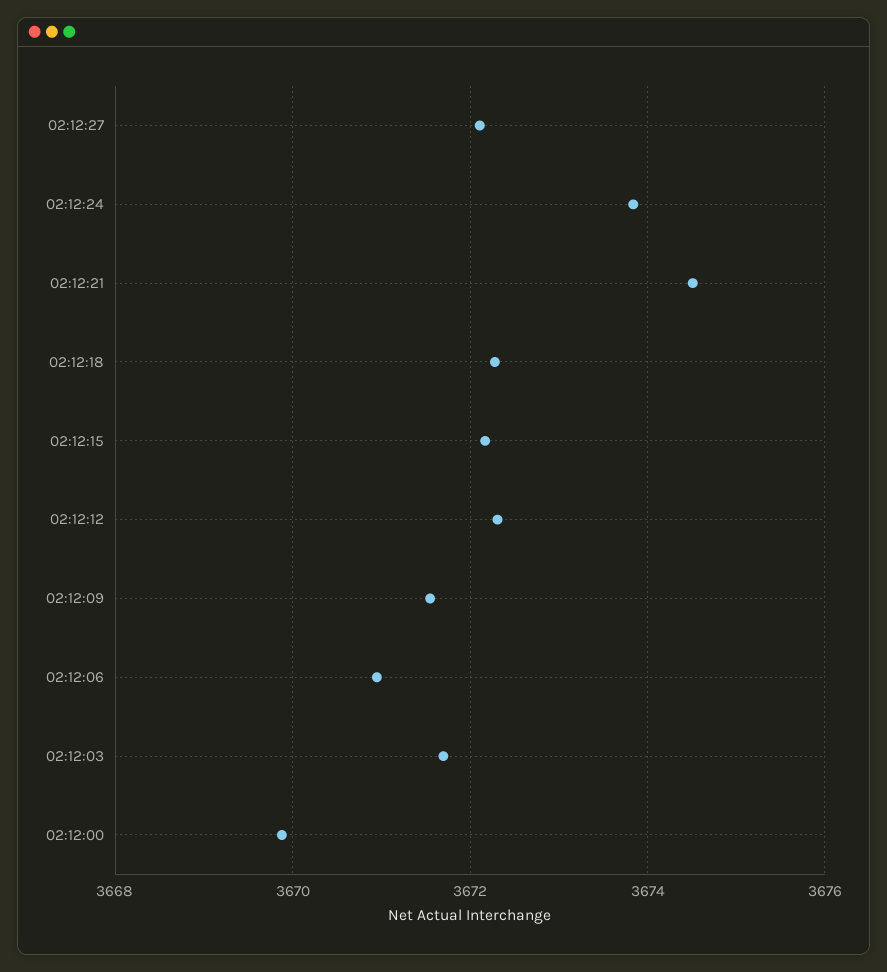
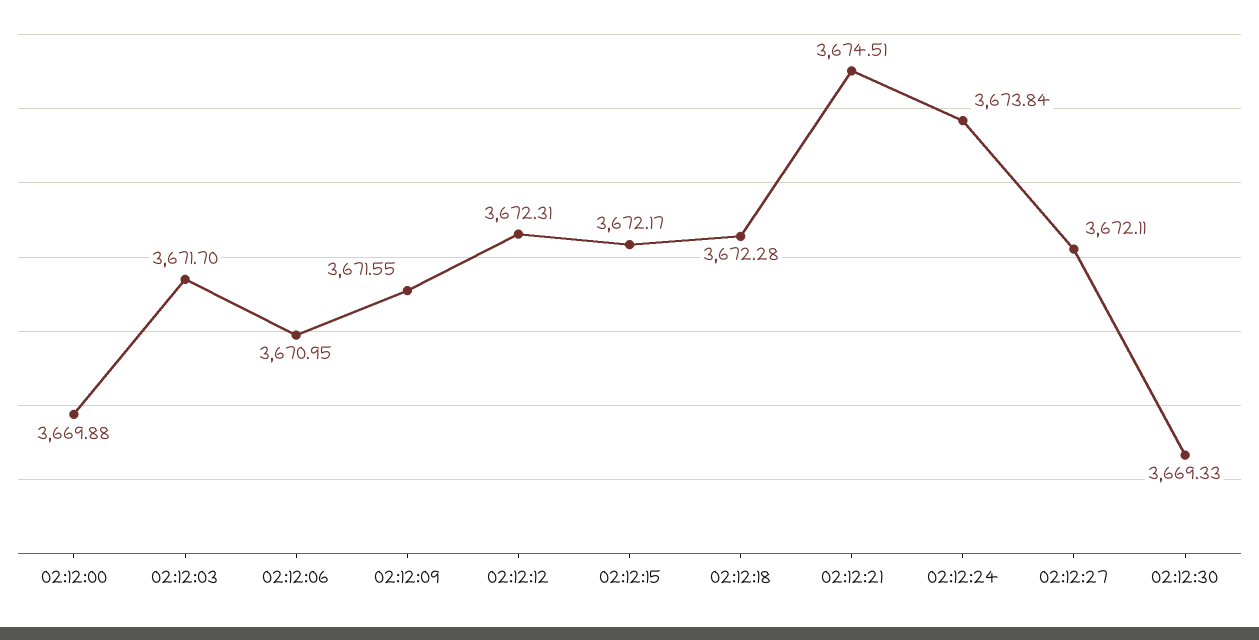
02:12:30: none -> 3669.33

